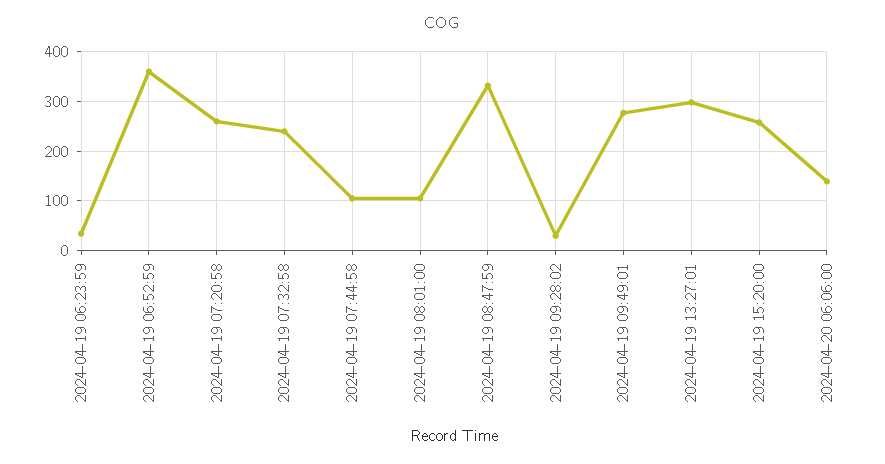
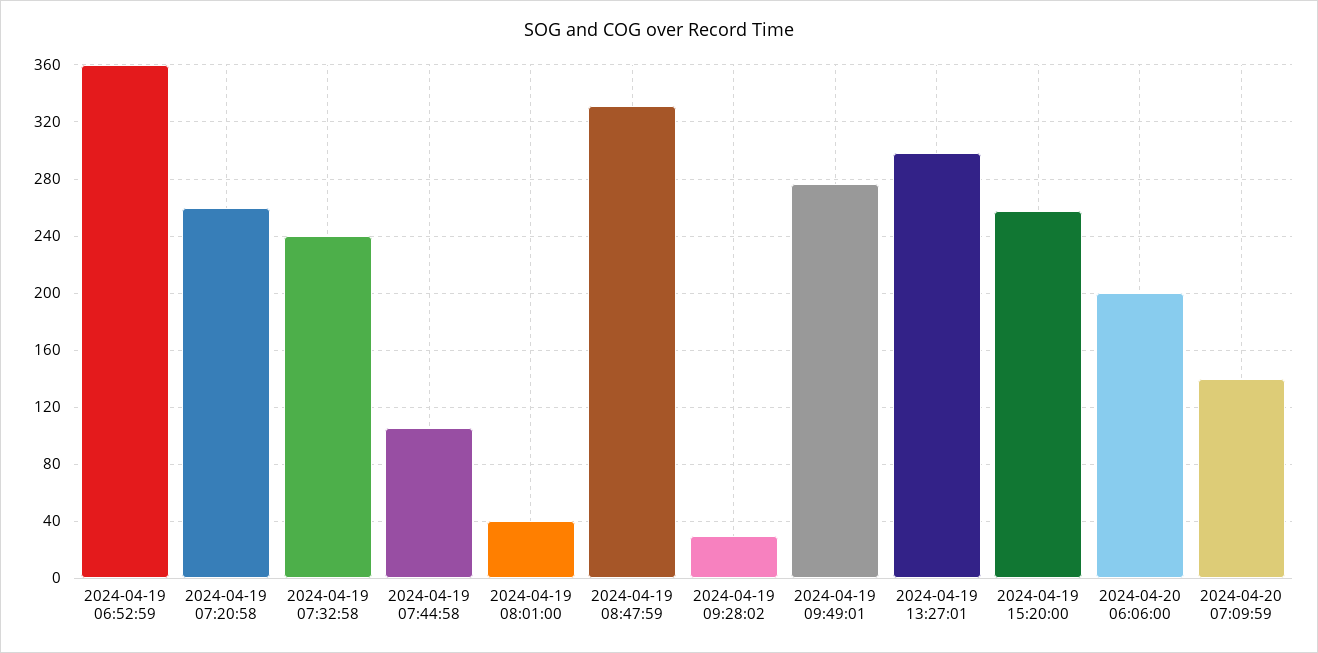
2024-04-19 06:23:59: 40 -> none
2024-04-19 08:01:00: 100 -> 40
2024-04-20 06:06:00: 140 -> 200
2024-04-20 07:09:59: none -> 140

